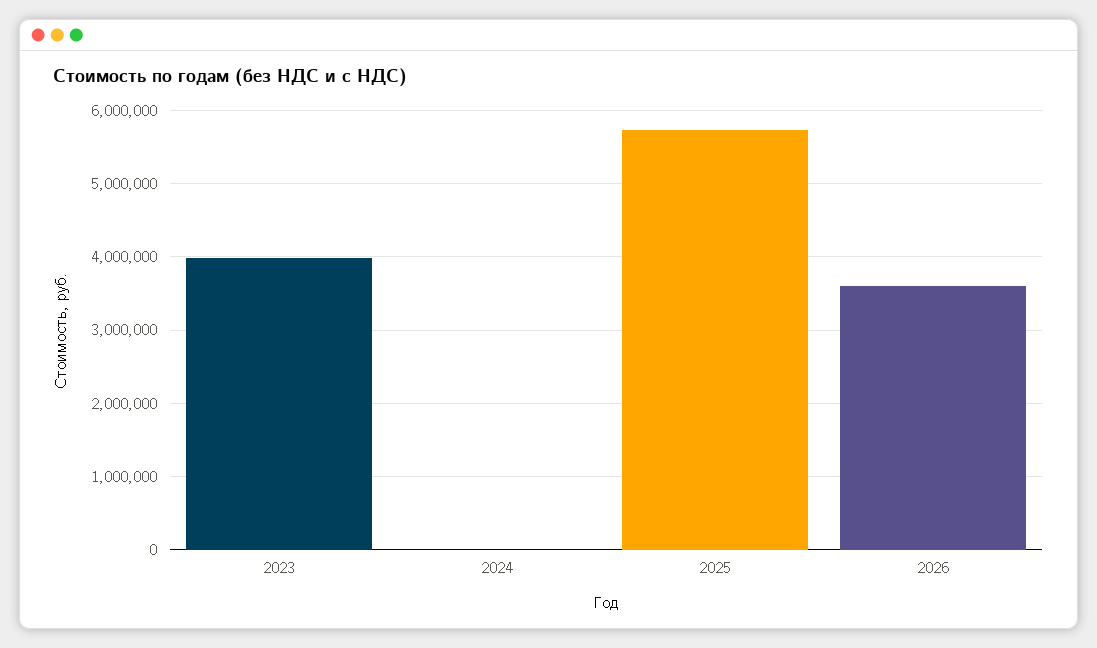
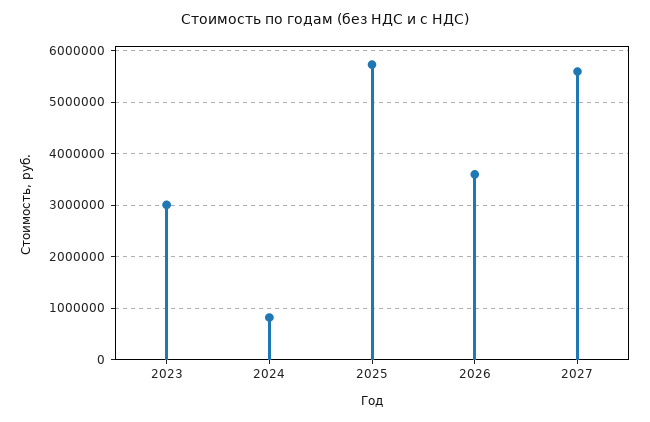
2023: 4000000 -> 3000000
2024: 0 -> 800000
2027: none -> 5600000

